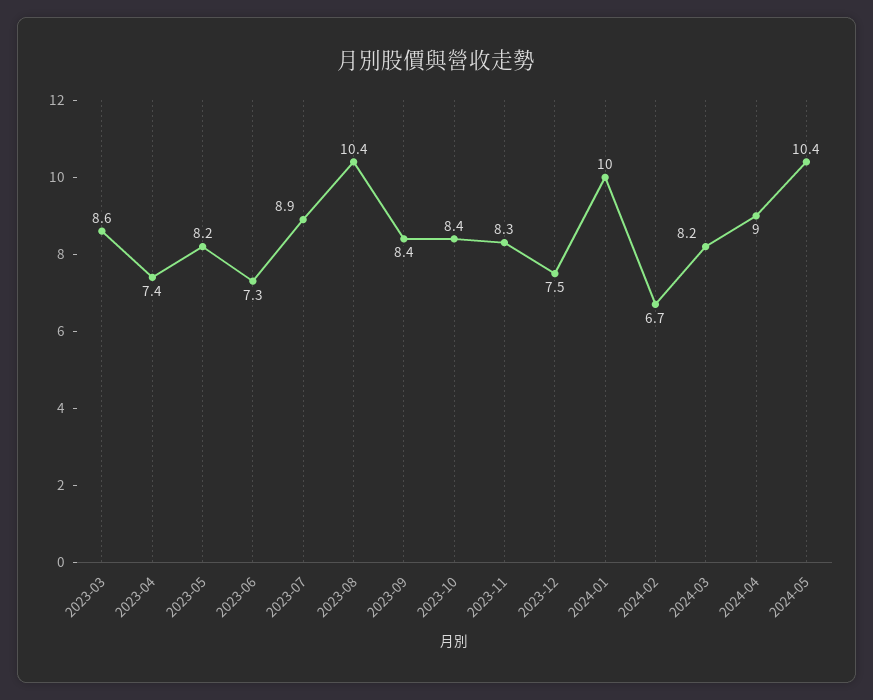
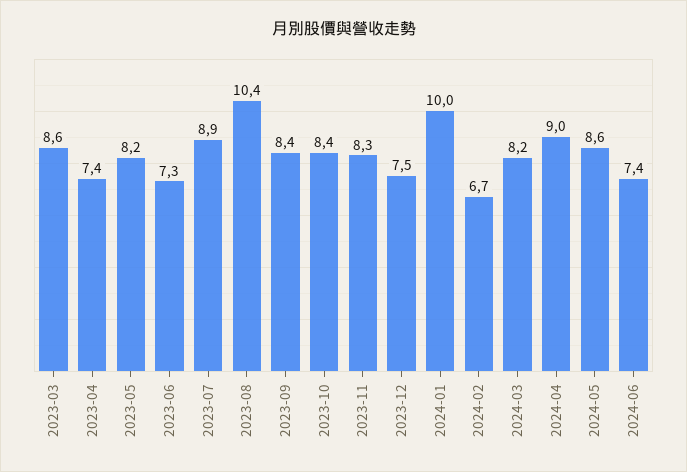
2024-05: 10.4 -> 8.6
2024-06: none -> 7.4

